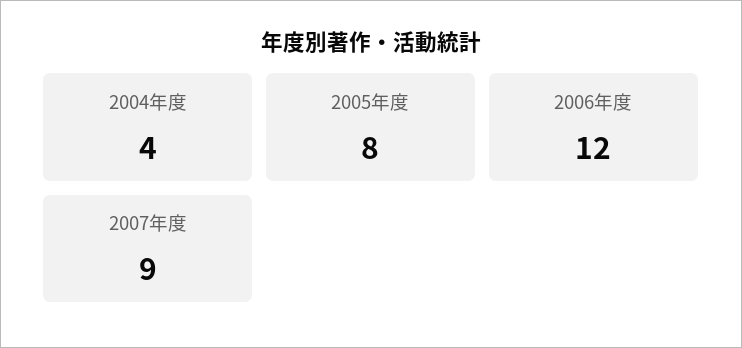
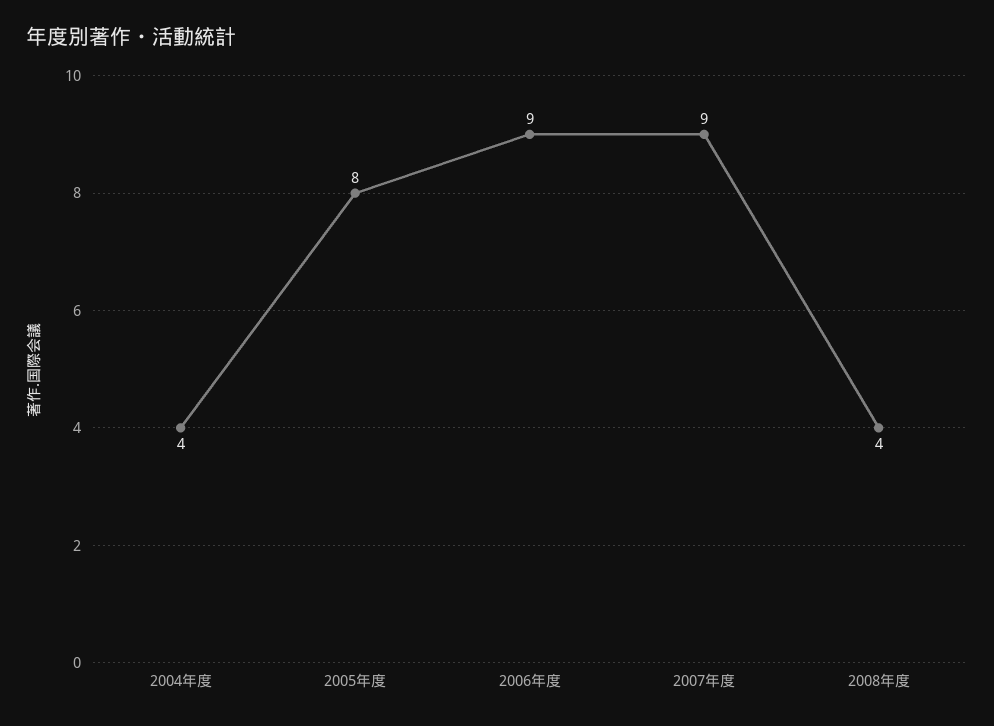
2006年度: 12 -> 9
2008年度: none -> 4

